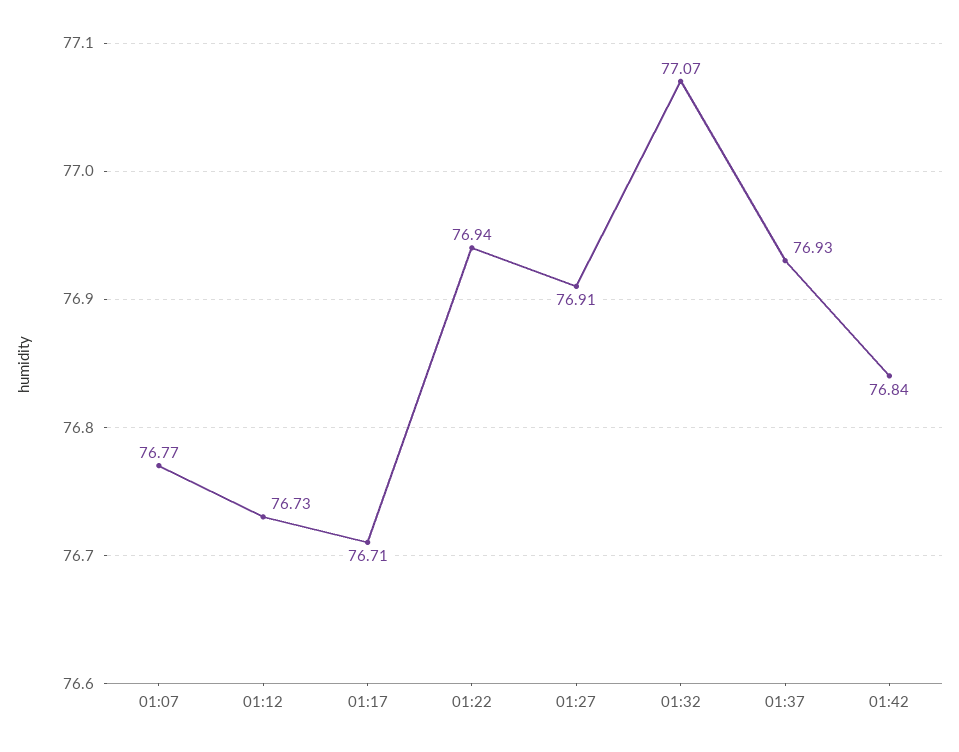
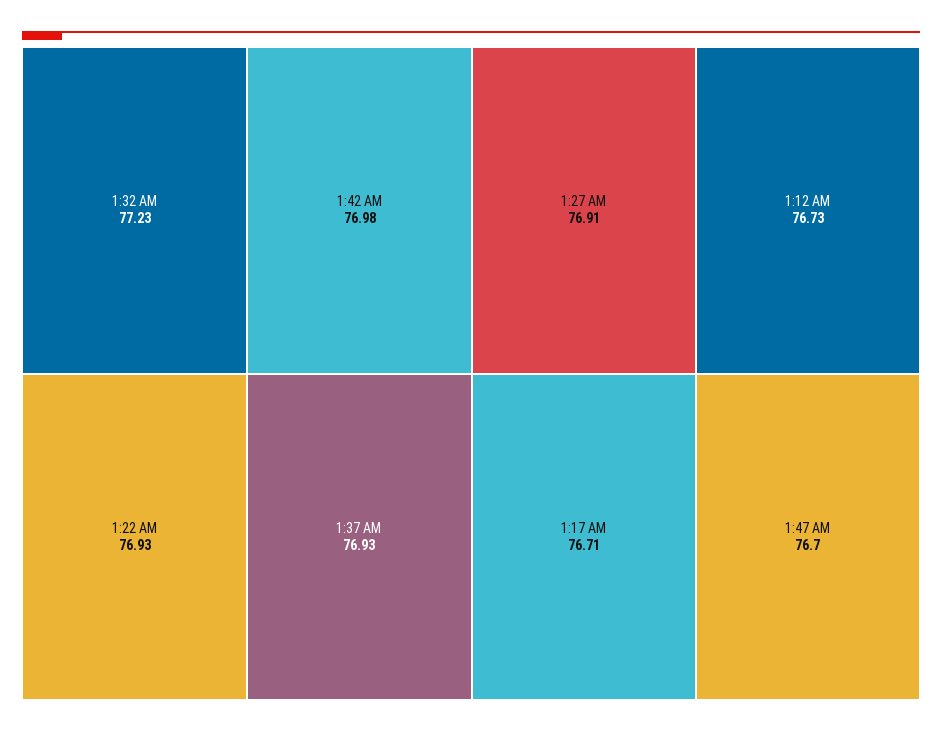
01:07: 76.77 -> none
01:22: 76.94 -> 76.93
01:32: 77.07 -> 77.23
01:42: 76.84 -> 76.98
1:47 AM: none -> 76.7

